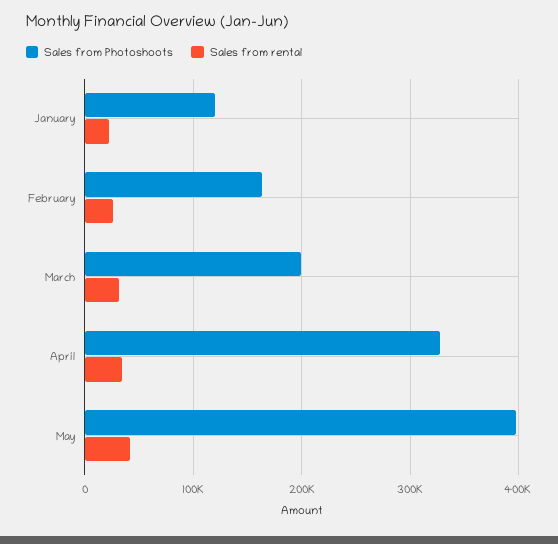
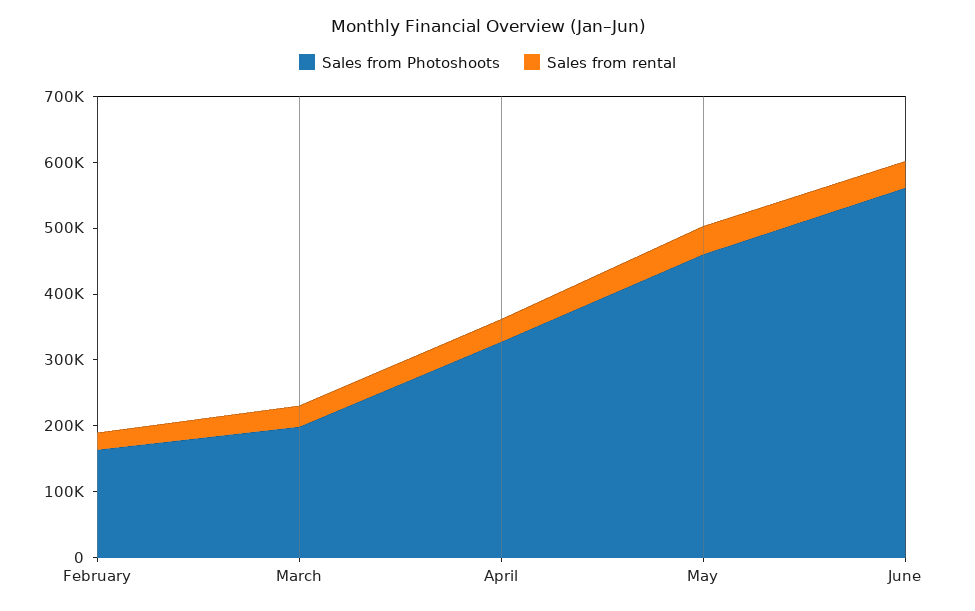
Sales from Photoshoots, January: 120000 -> none
Sales from rental, January: 20000 -> none
Sales from Photoshoots, May: 400000 -> 460000
Sales from Photoshoots, June: none -> 560000
Sales from rental, June: none -> 40000

